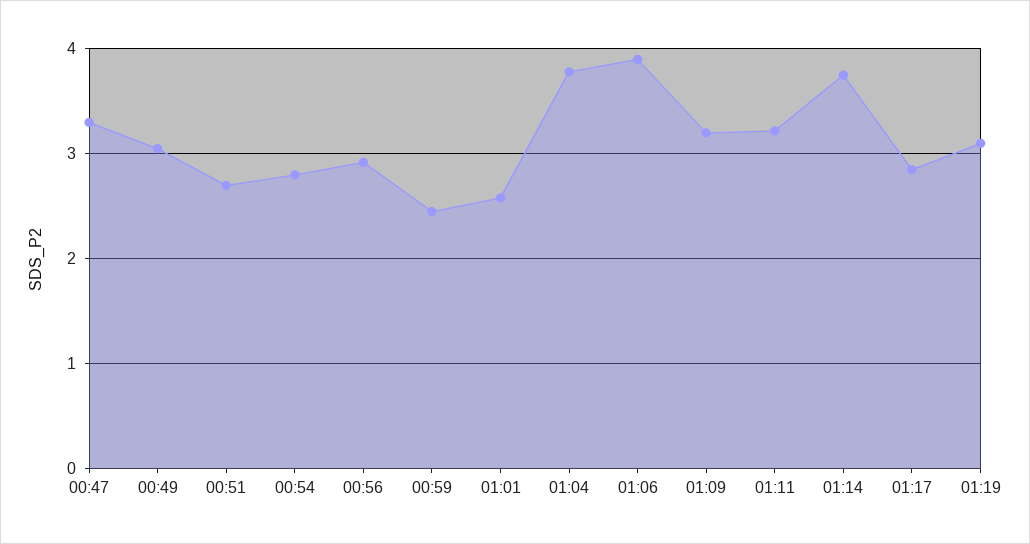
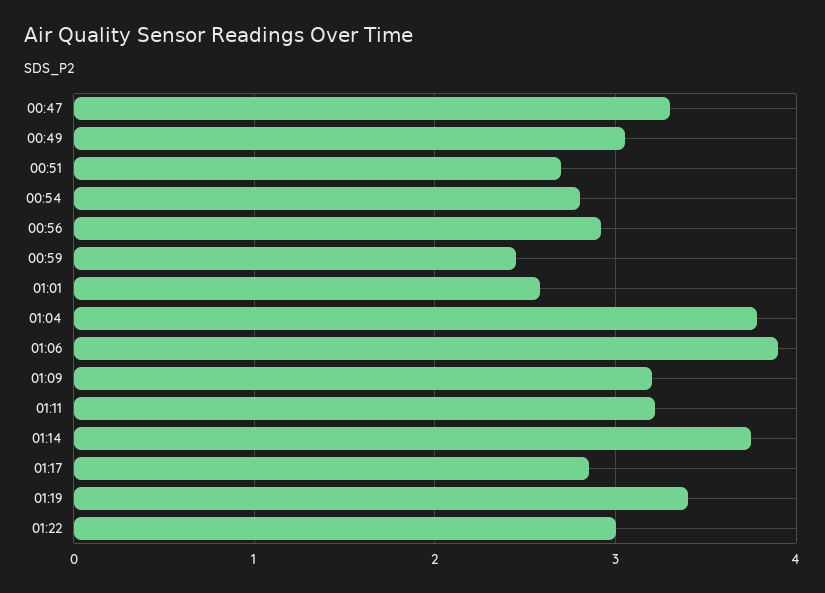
01:19: 3.1 -> 3.4
01:22: none -> 3

